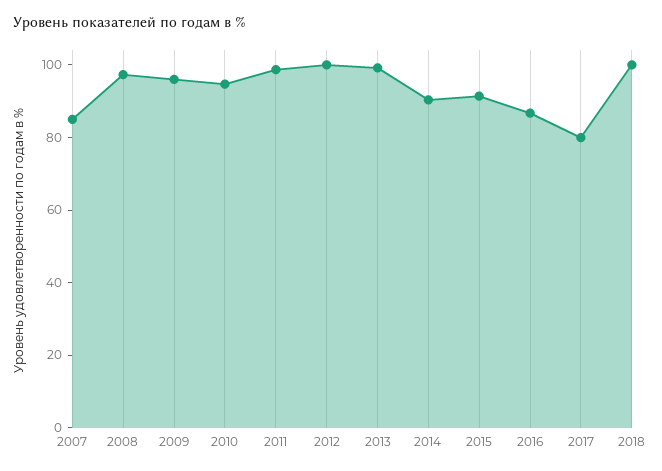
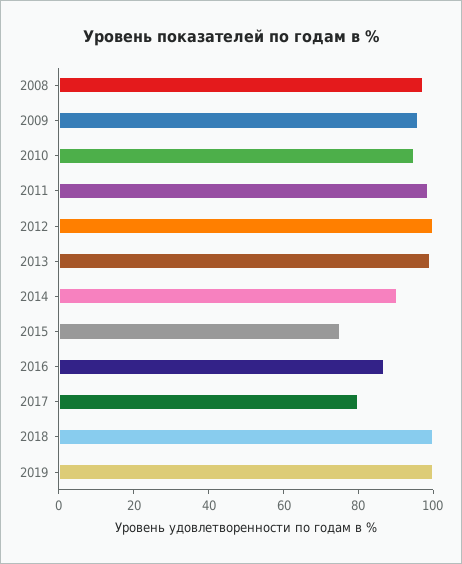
2007: 85 -> none
2015: 90 -> 75
2019: none -> 100

